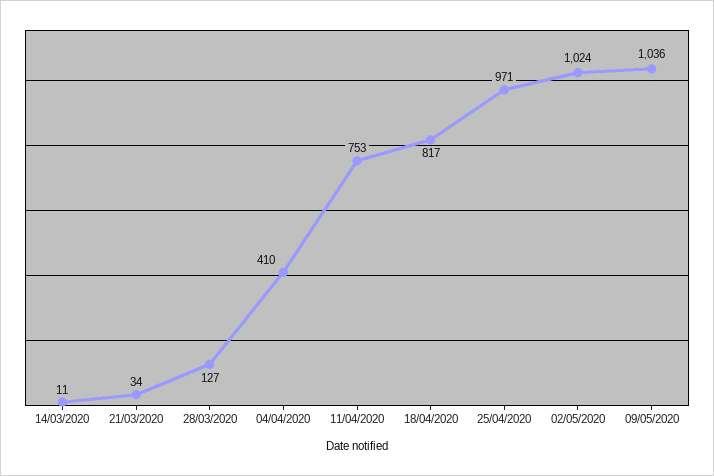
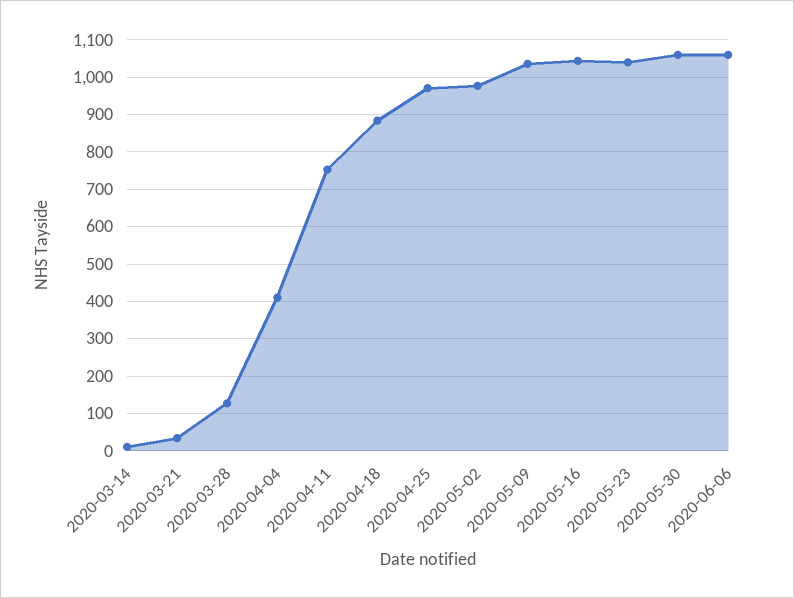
18/04/2020: 817 -> 880
02/05/2020: 1024 -> 980
2020-05-16: none -> 1040
2020-05-23: none -> 1040
2020-05-30: none -> 1060
2020-06-06: none -> 1060

